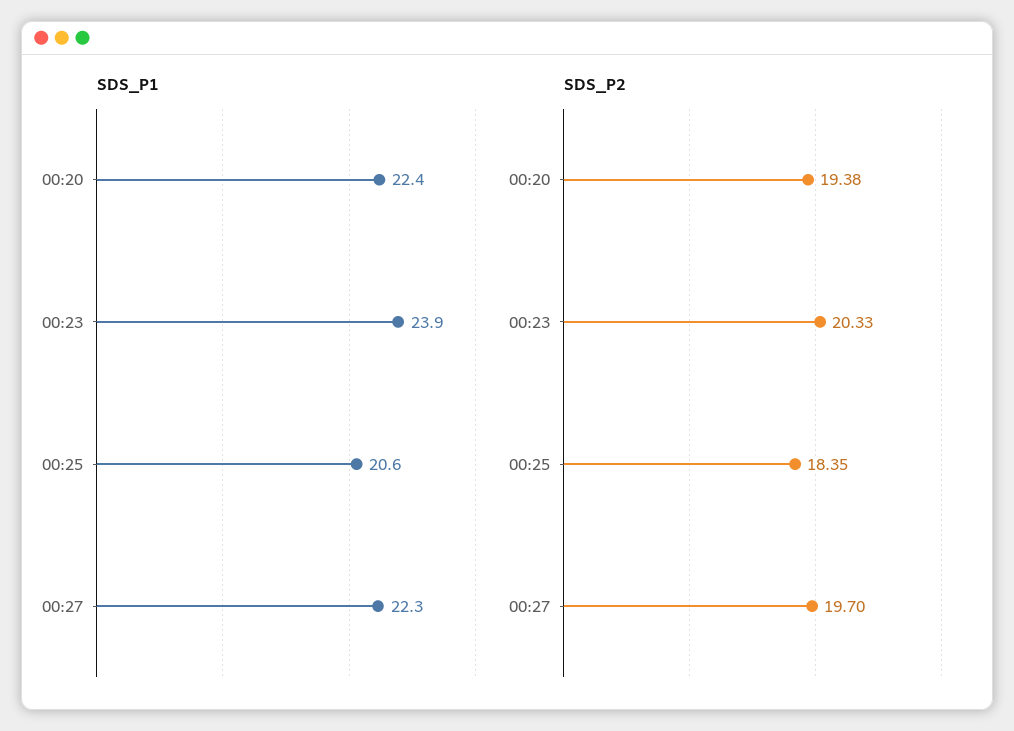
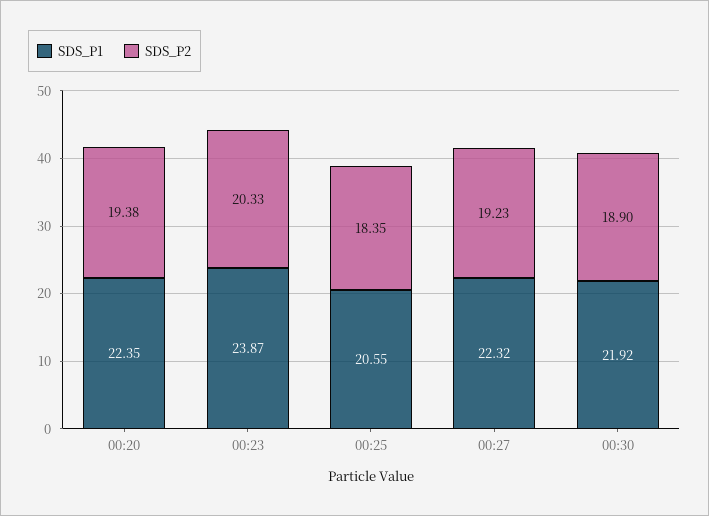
SDS_P2, 00:27: 19.7 -> 19.23
SDS_P1, 00:30: none -> 21.92
SDS_P2, 00:30: none -> 18.9

